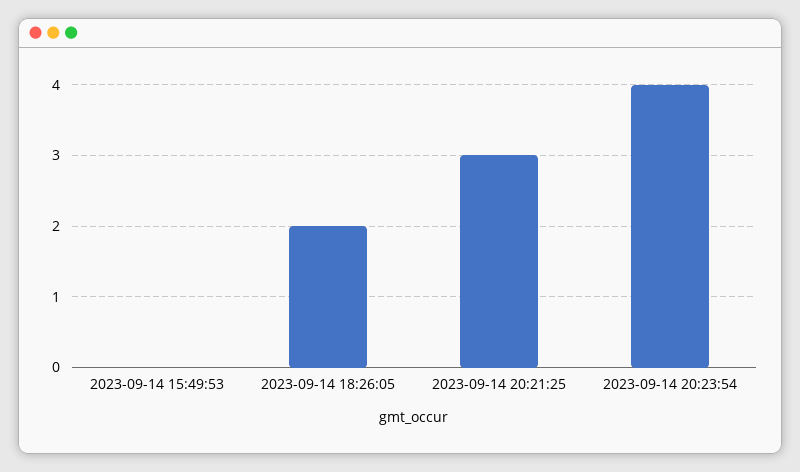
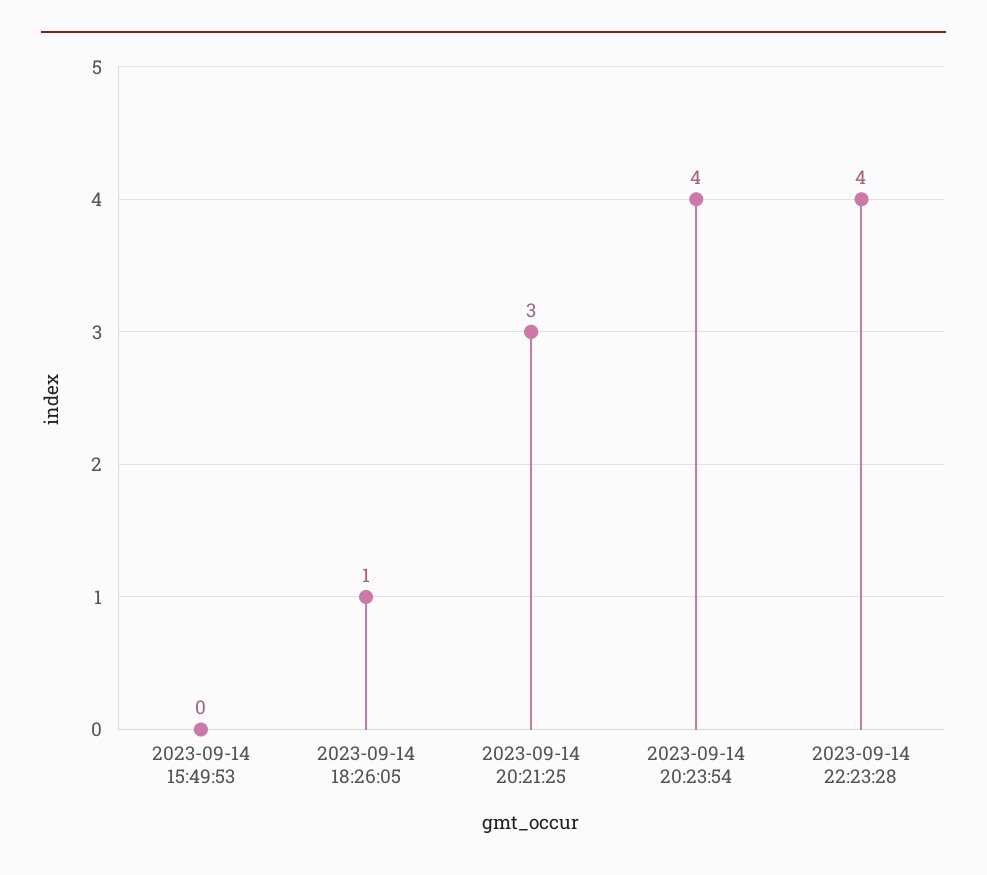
2023-09-14 18:26:05: 2 -> 1
2023-09-14 22:23:28: none -> 4

